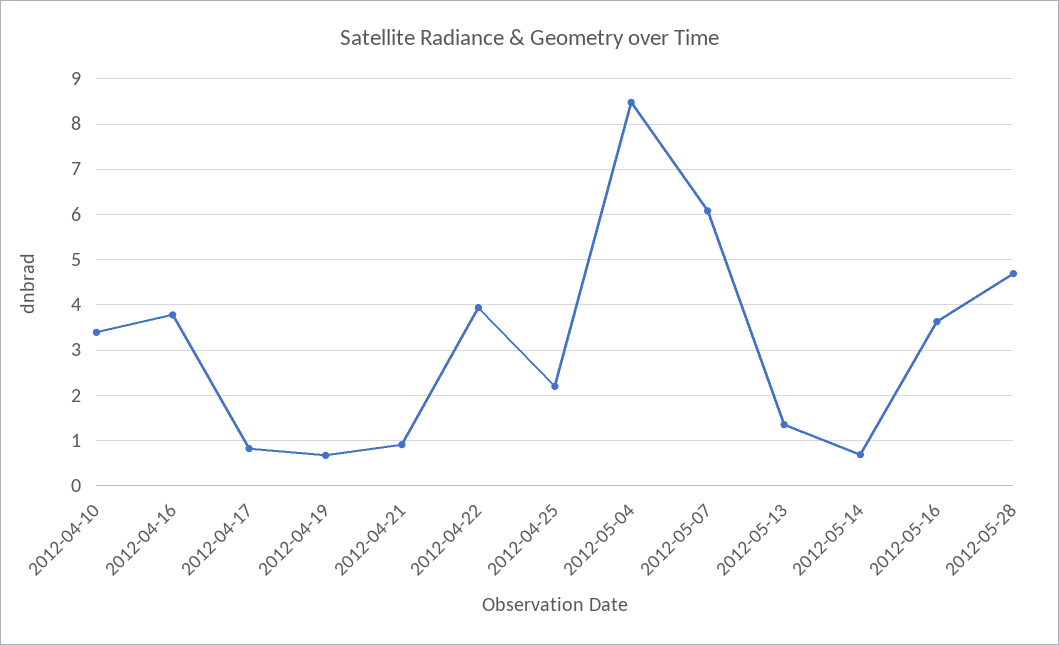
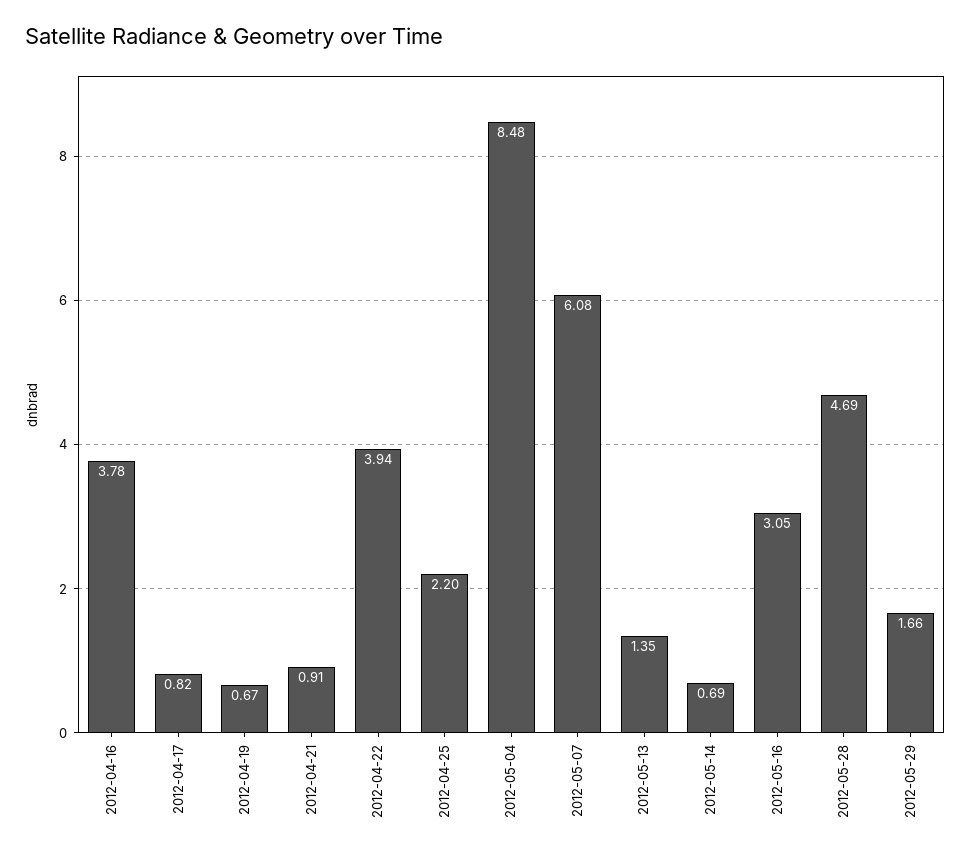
2012-04-10: 3.4 -> none
2012-05-16: 3.6 -> 3.05
2012-05-29: none -> 1.66

